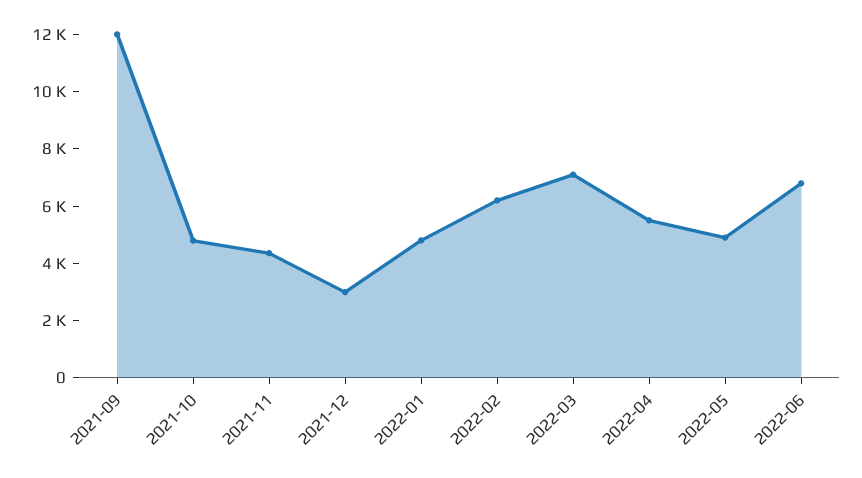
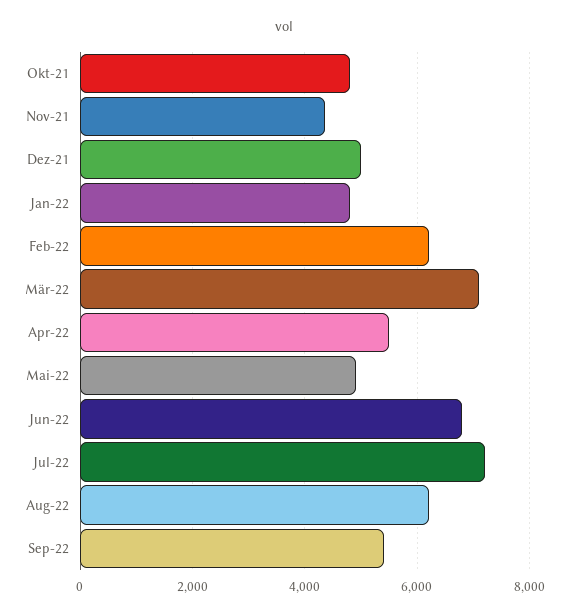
2021-09: 12000 -> none
2021-12: 3000 -> 5000
Jul-22: none -> 7200
Aug-22: none -> 6200
Sep-22: none -> 5400

